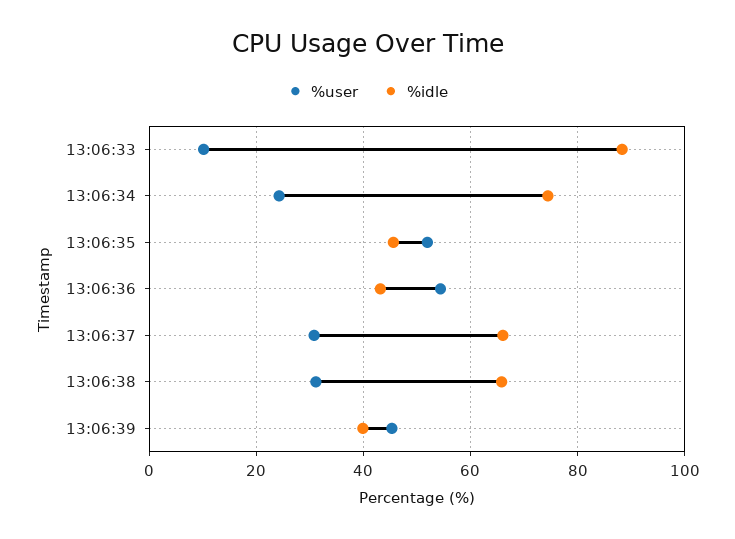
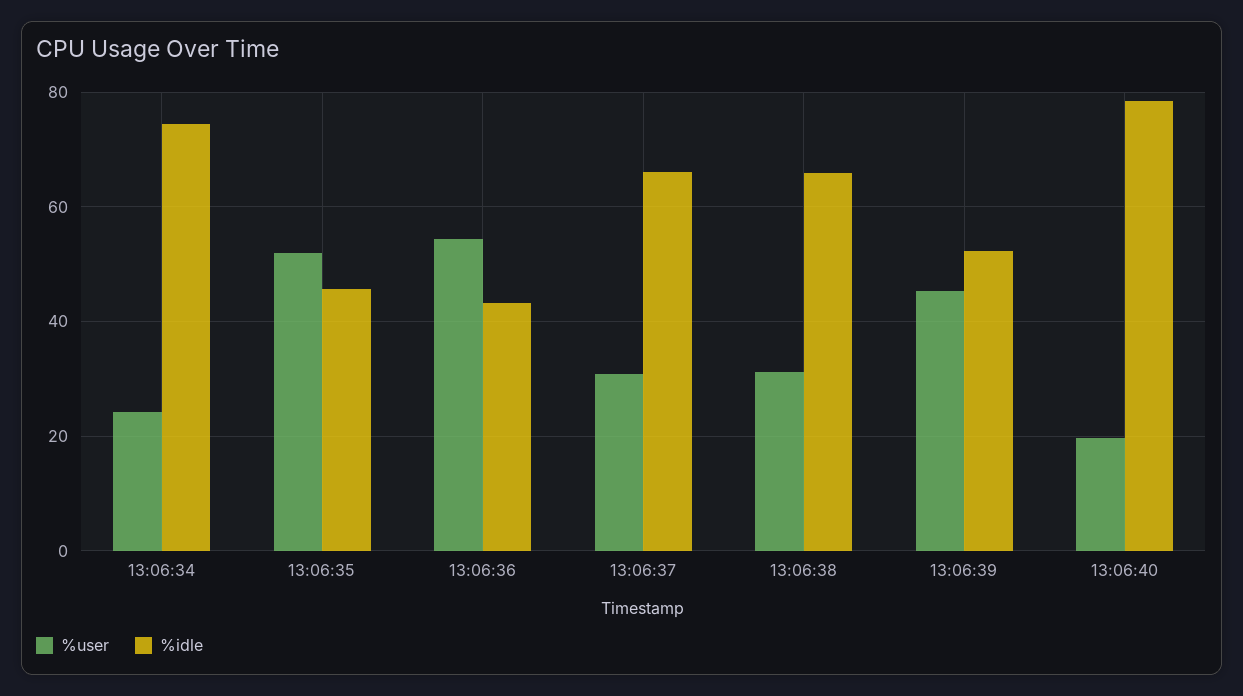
%user, 13:06:33: 10 -> none
%idle, 13:06:33: 88 -> none
%idle, 13:06:39: 40 -> 52
%user, 13:06:40: none -> 20
%idle, 13:06:40: none -> 78

